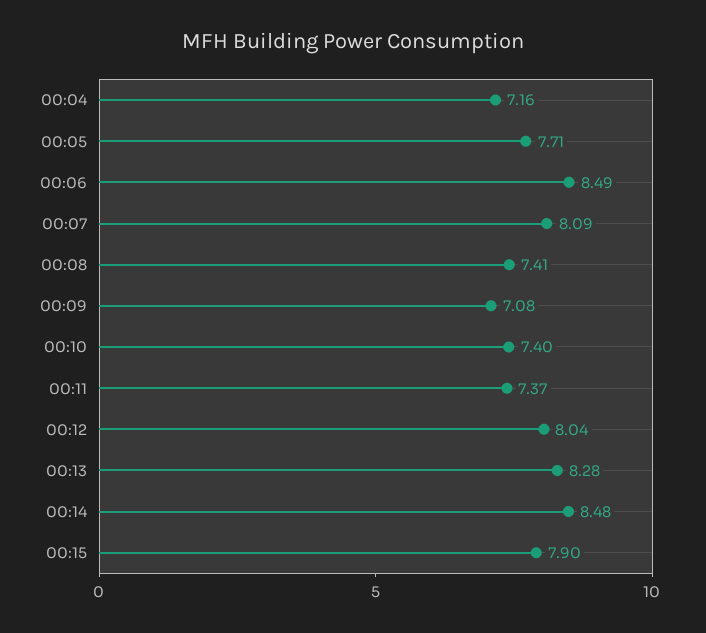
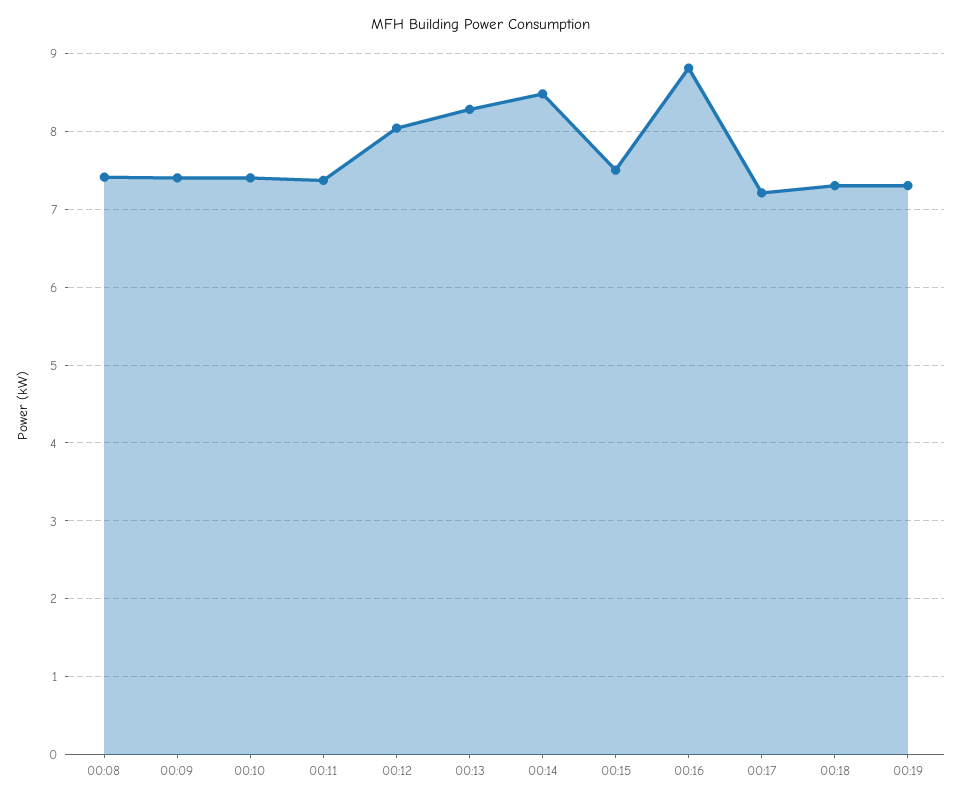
00:04: 7.16 -> none
00:05: 7.71 -> none
00:06: 8.49 -> none
00:07: 8.09 -> none
00:09: 7.08 -> 7.4
00:15: 7.9 -> 7.5
00:16: none -> 8.8
00:17: none -> 7.2
00:18: none -> 7.3
00:19: none -> 7.3

